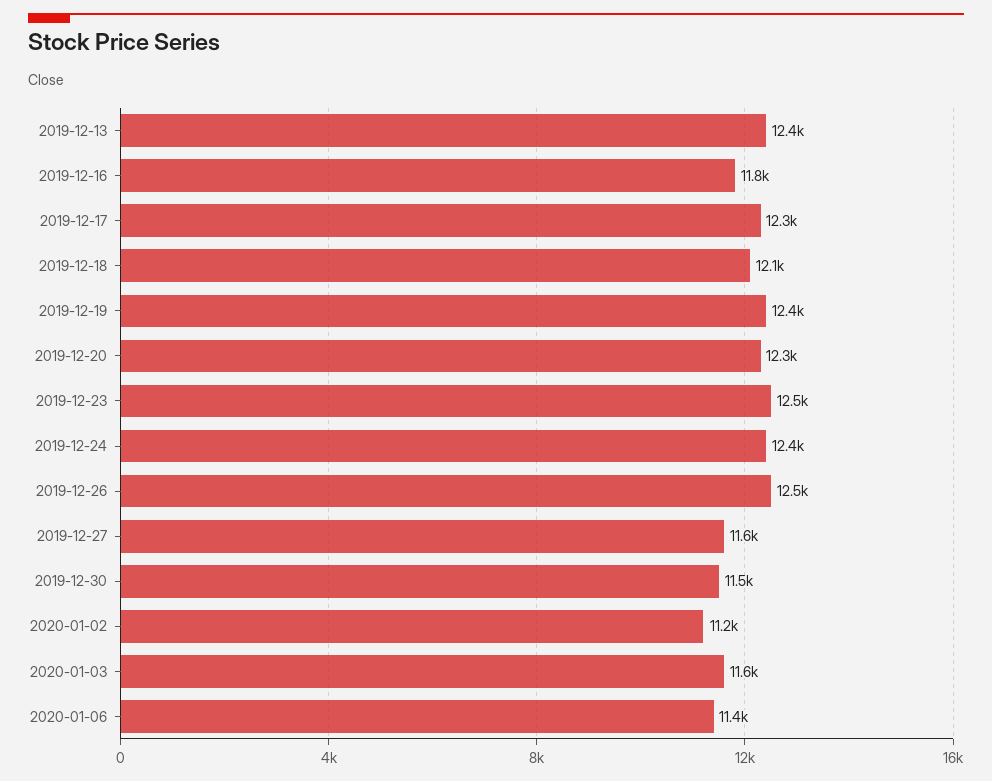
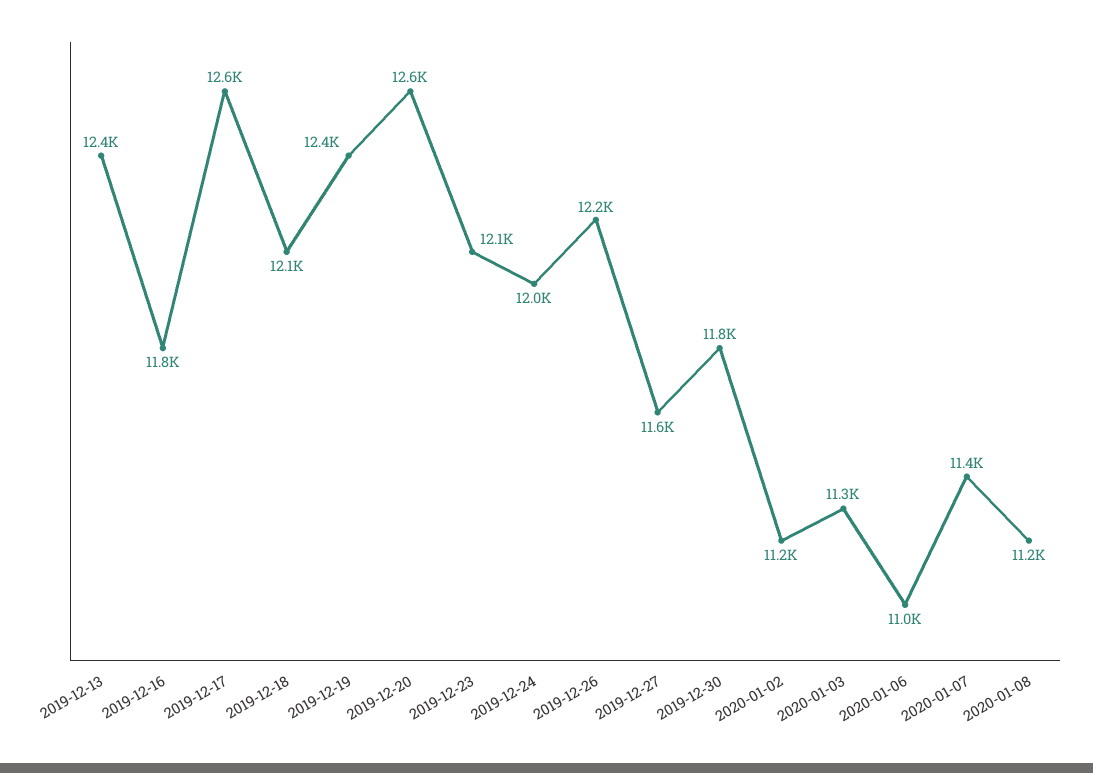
2019-12-17: 12300 -> 12600
2019-12-20: 12300 -> 12600
2019-12-23: 12500 -> 12100
2019-12-24: 12400 -> 12000
2019-12-26: 12500 -> 12200
2019-12-30: 11500 -> 11800
2020-01-03: 11600 -> 11300
2020-01-06: 11400 -> 11000
2020-01-07: none -> 11400
2020-01-08: none -> 11200

